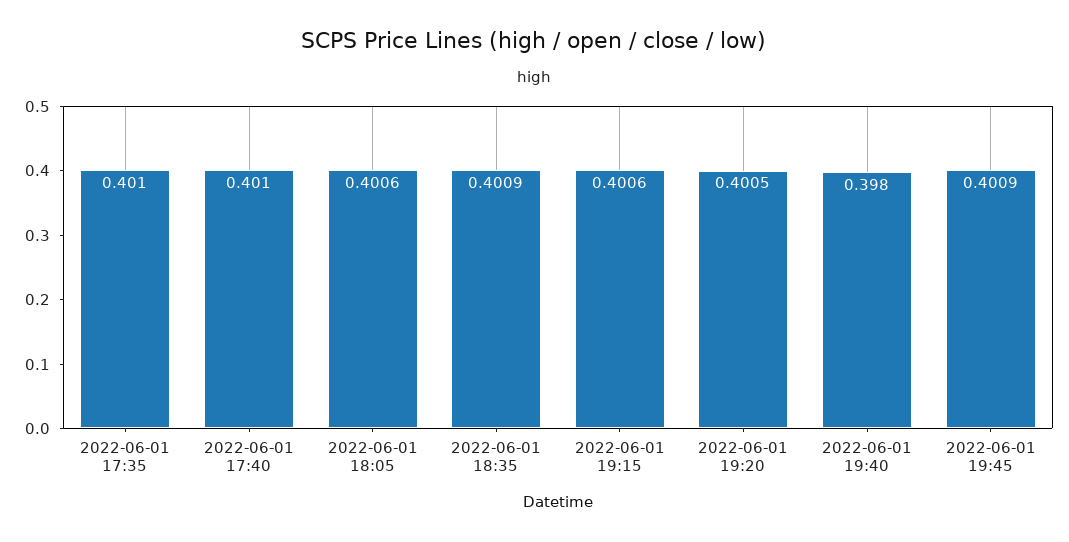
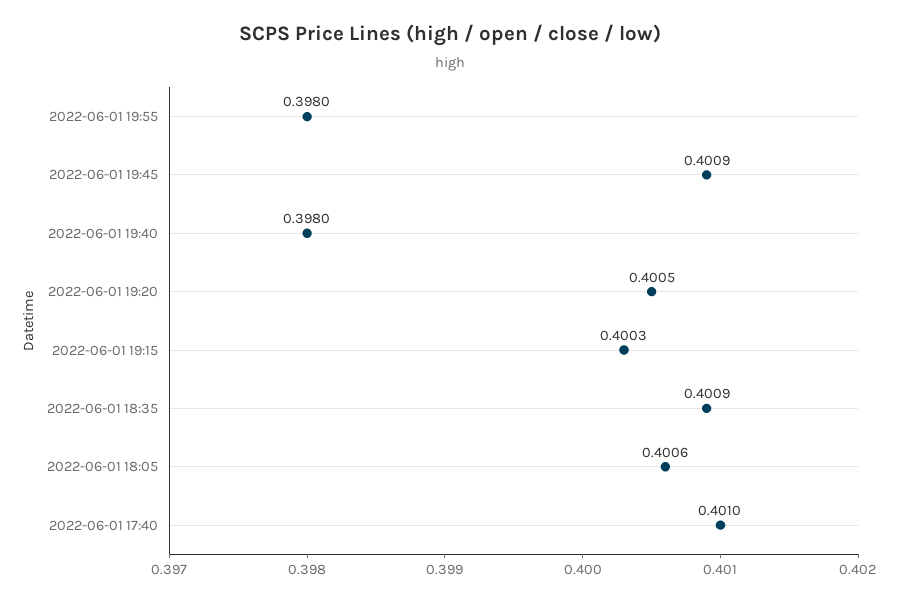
2022-06-01 17:35: 0.401 -> none
2022-06-01 19:15: 0.4006 -> 0.4003
2022-06-01 19:55: none -> 0.398

